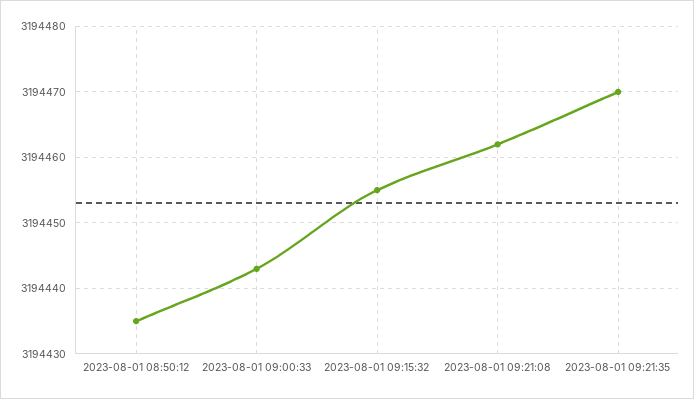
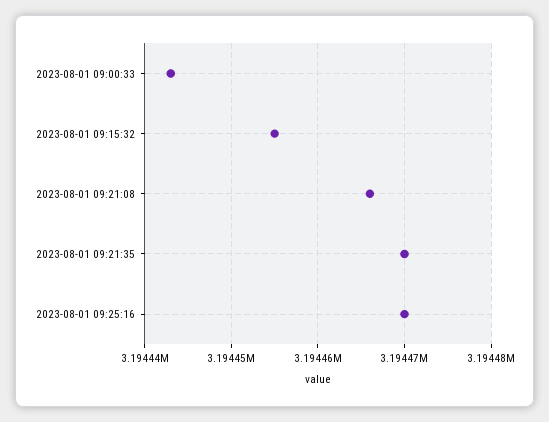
2023-08-01 08:50:12: 3194435 -> none
2023-08-01 09:21:08: 3194462 -> 3194466
2023-08-01 09:25:16: none -> 3194470

